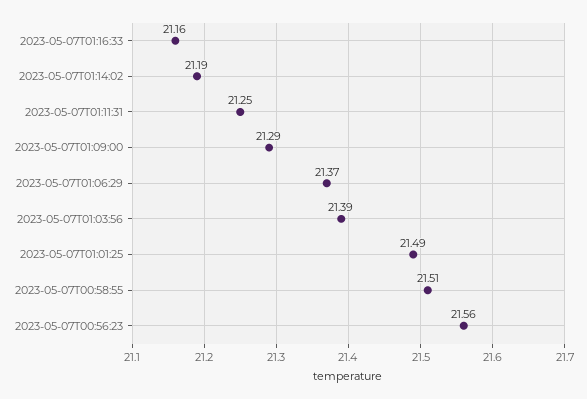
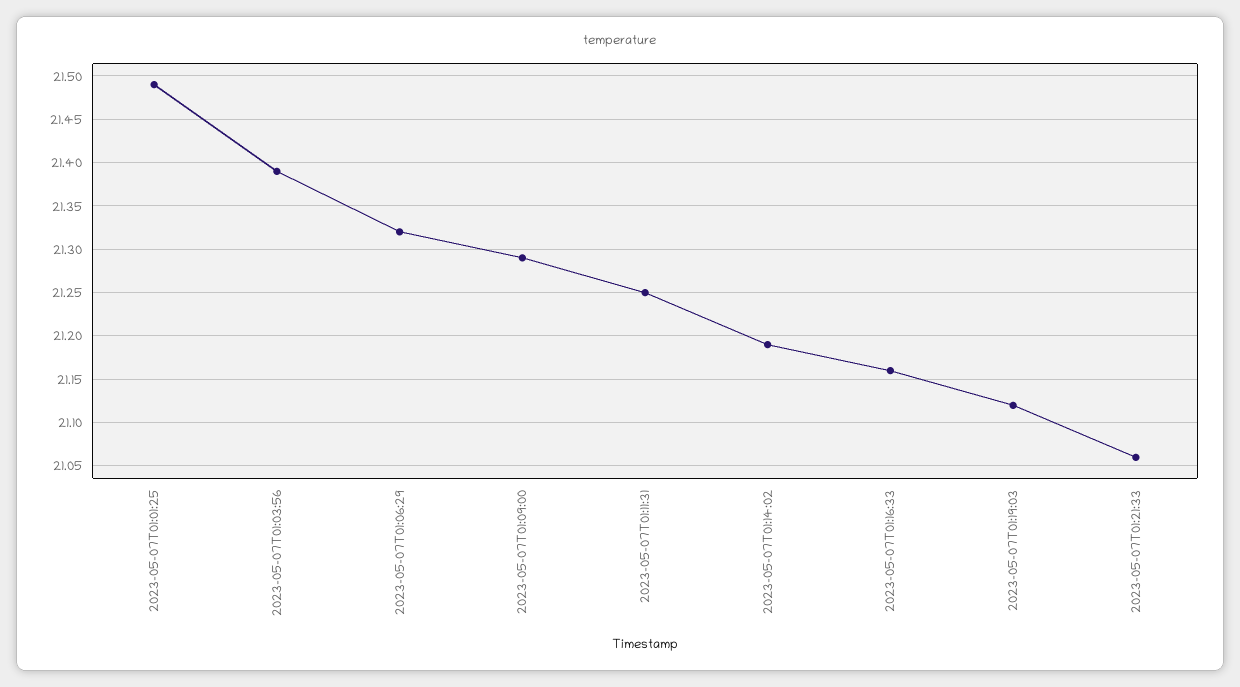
2023-05-07T01:06:29: 21.37 -> 21.32
2023-05-07T00:58:55: 21.51 -> none
2023-05-07T00:56:23: 21.56 -> none
2023-05-07T01:19:03: none -> 21.12
2023-05-07T01:21:33: none -> 21.06

